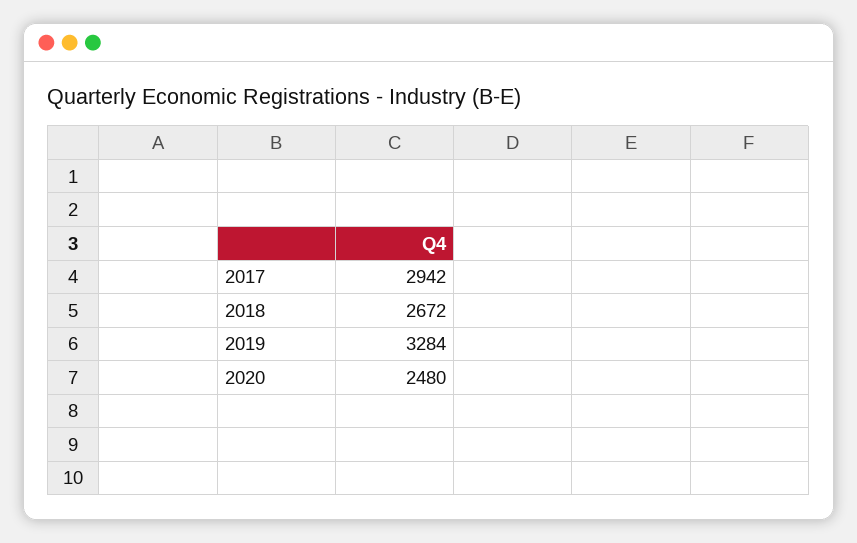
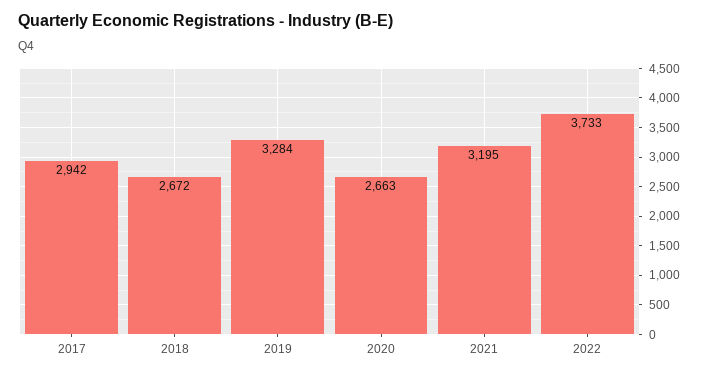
2020: 2480 -> 2663
2021: none -> 3195
2022: none -> 3733

